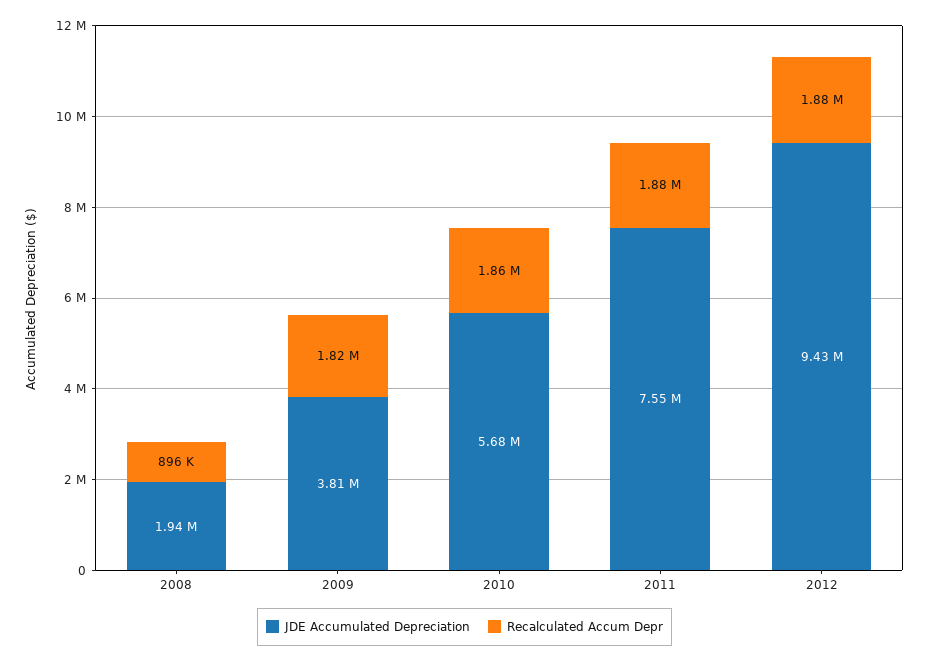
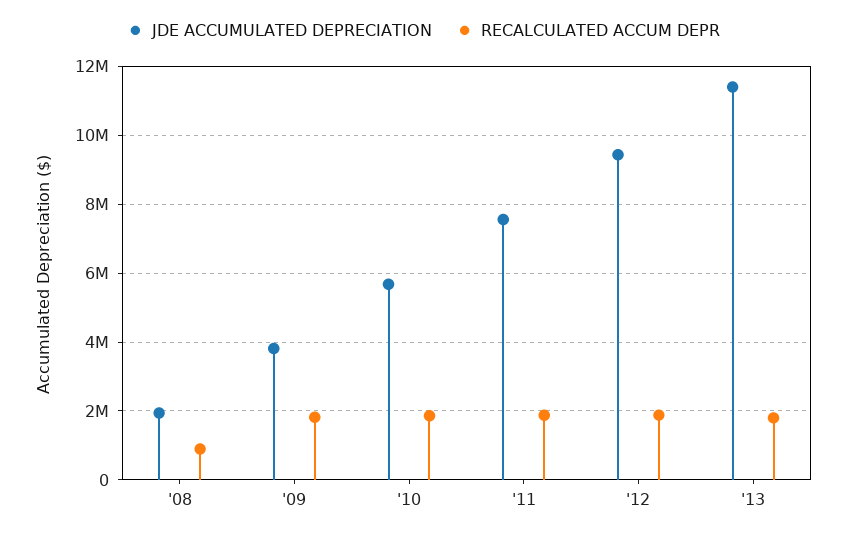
JDE Accumulated Depreciation, '13: none -> 11400000
Recalculated Accum Depr, '13: none -> 1800000

